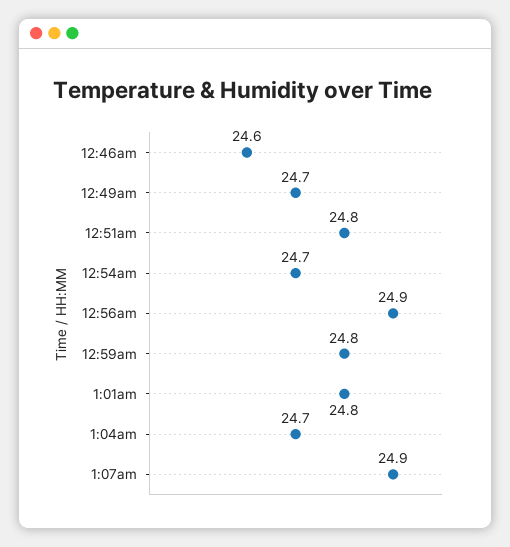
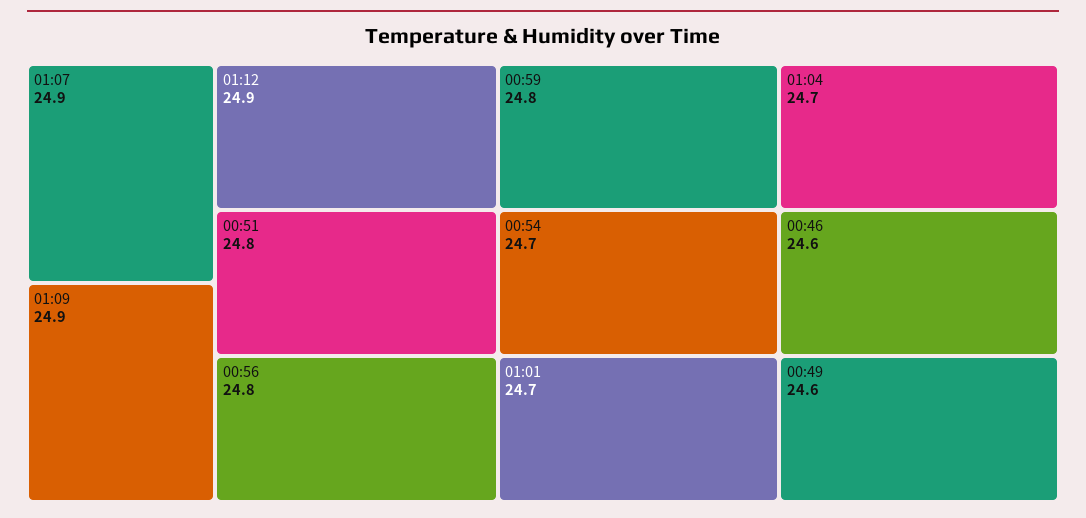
12:49am: 24.7 -> 24.6
12:56am: 24.9 -> 24.8
1:01am: 24.8 -> 24.7
01:09: none -> 24.9
01:12: none -> 24.9

